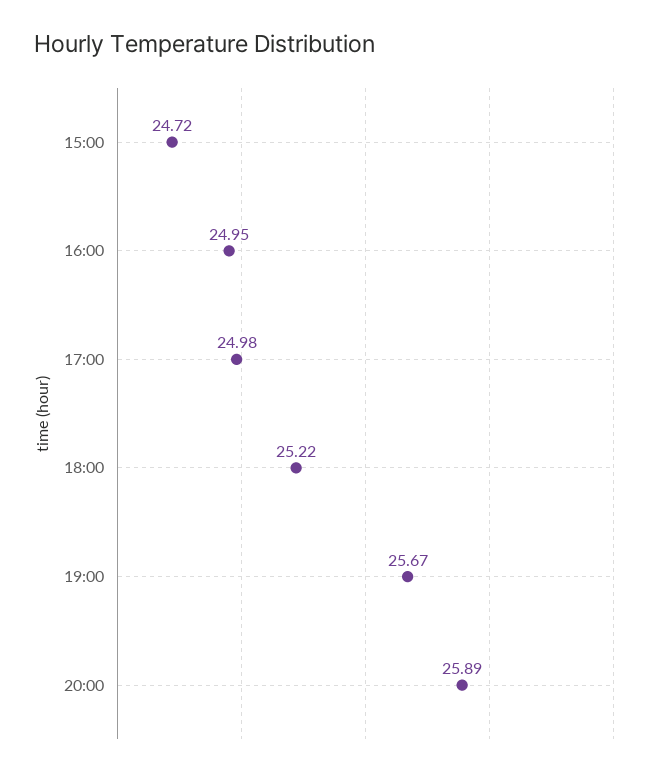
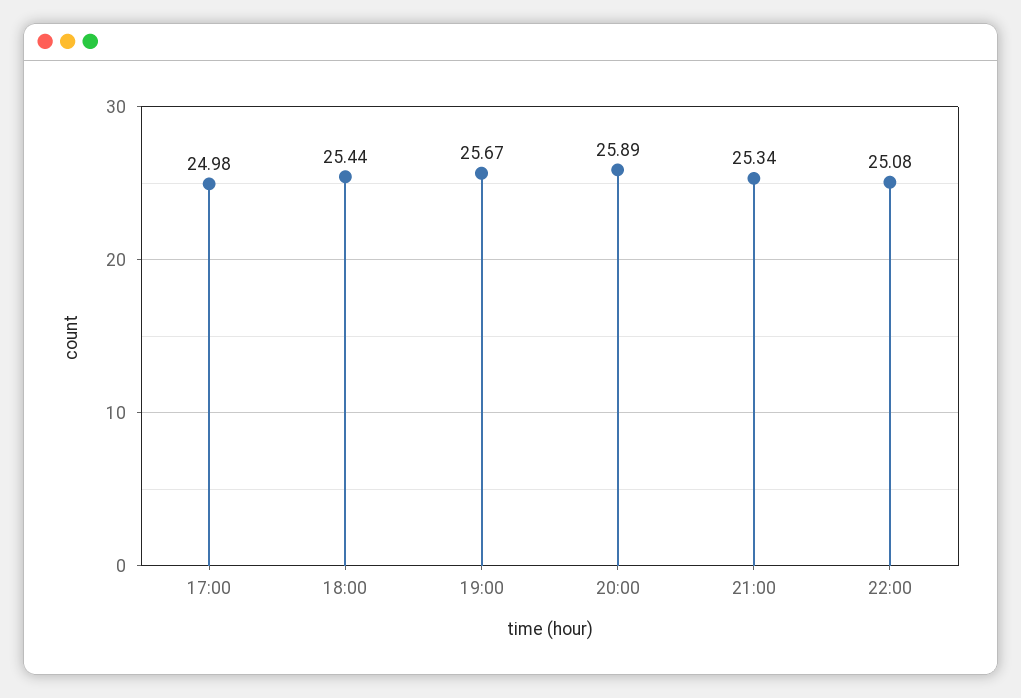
15:00: 24.72 -> none
16:00: 24.95 -> none
18:00: 25.22 -> 25.44
21:00: none -> 25.34
22:00: none -> 25.08

